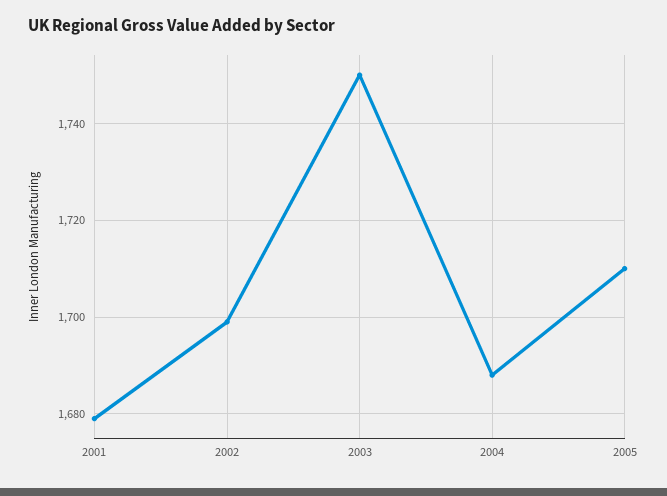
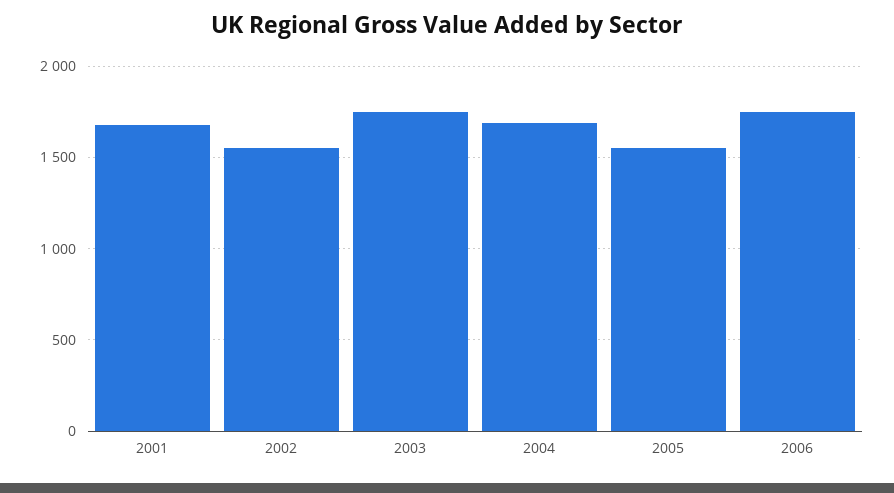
2002: 1700 -> 1550
2005: 1710 -> 1550
2006: none -> 1750

